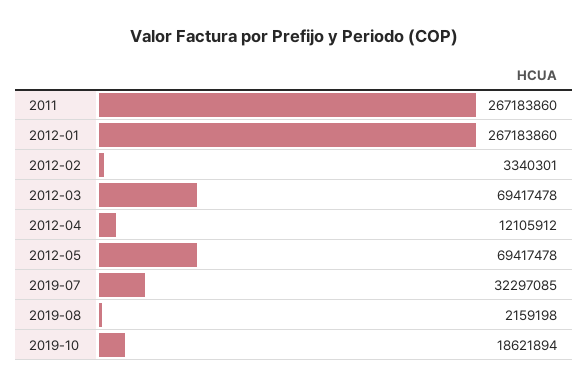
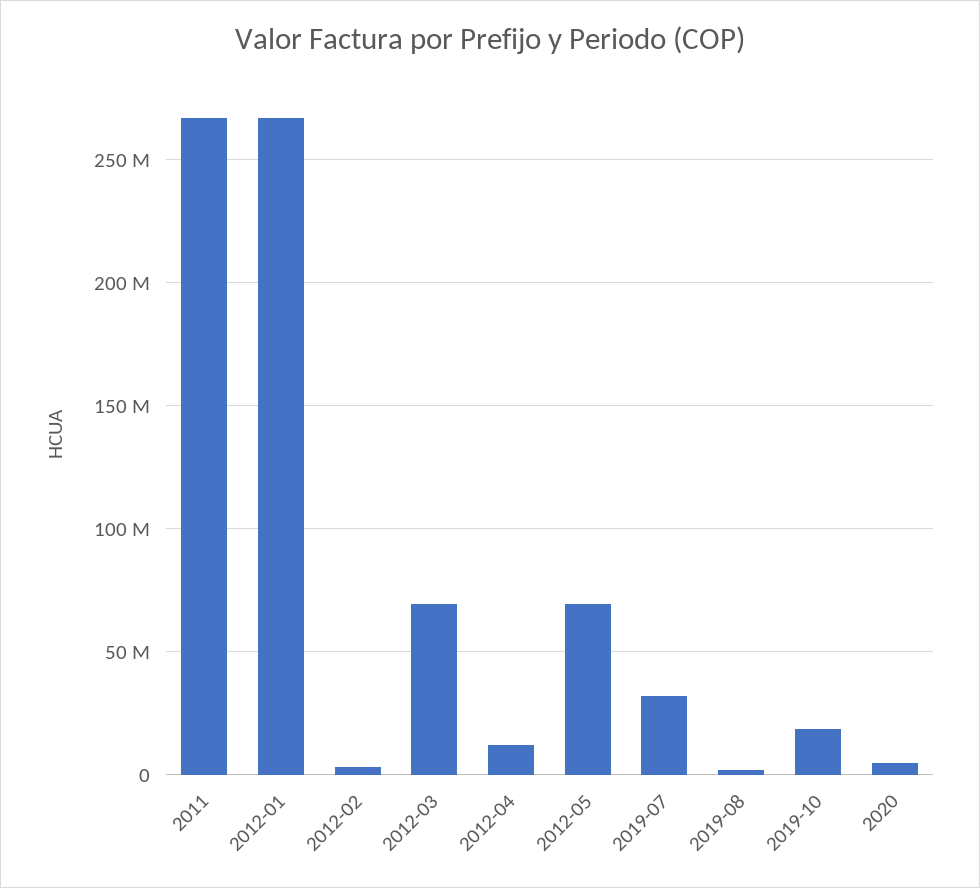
2020: none -> 5000000

